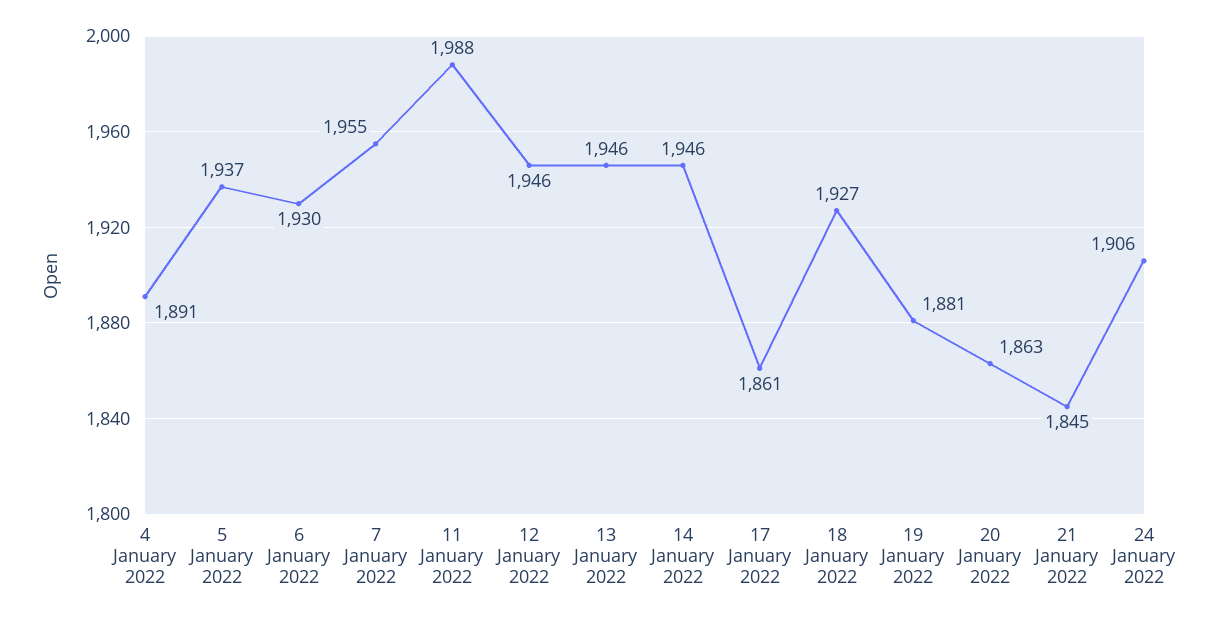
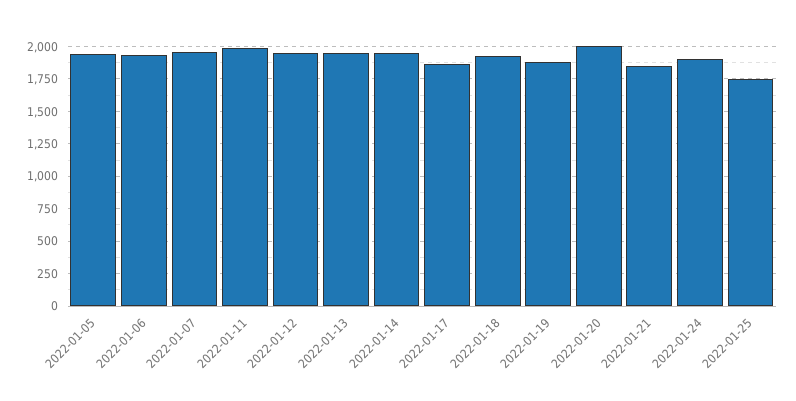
4 January 2022: 1891 -> none
20 January 2022: 1863 -> 2000
2022-01-25: none -> 1750

